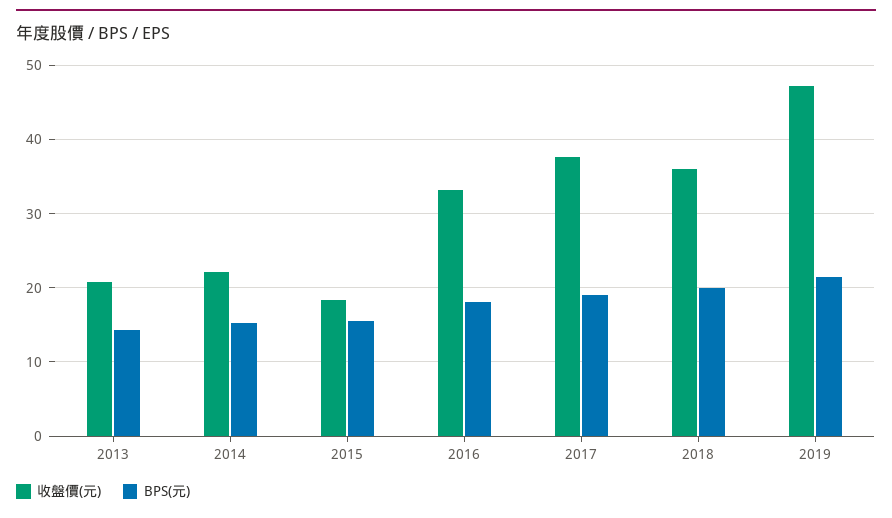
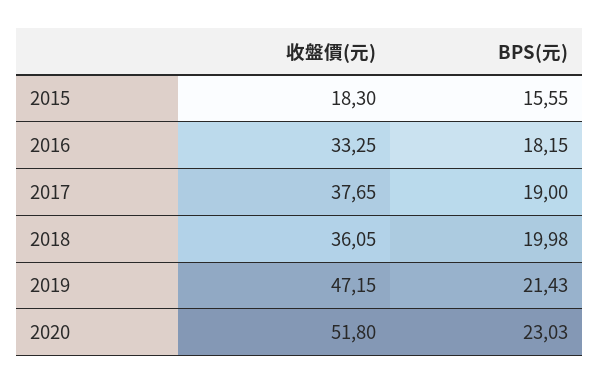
收盤價(元), 2013: 21 -> none
BPS(元), 2013: 14 -> none
收盤價(元), 2014: 22 -> none
BPS(元), 2014: 15 -> none
收盤價(元), 2020: none -> 51.8
BPS(元), 2020: none -> 23.03

